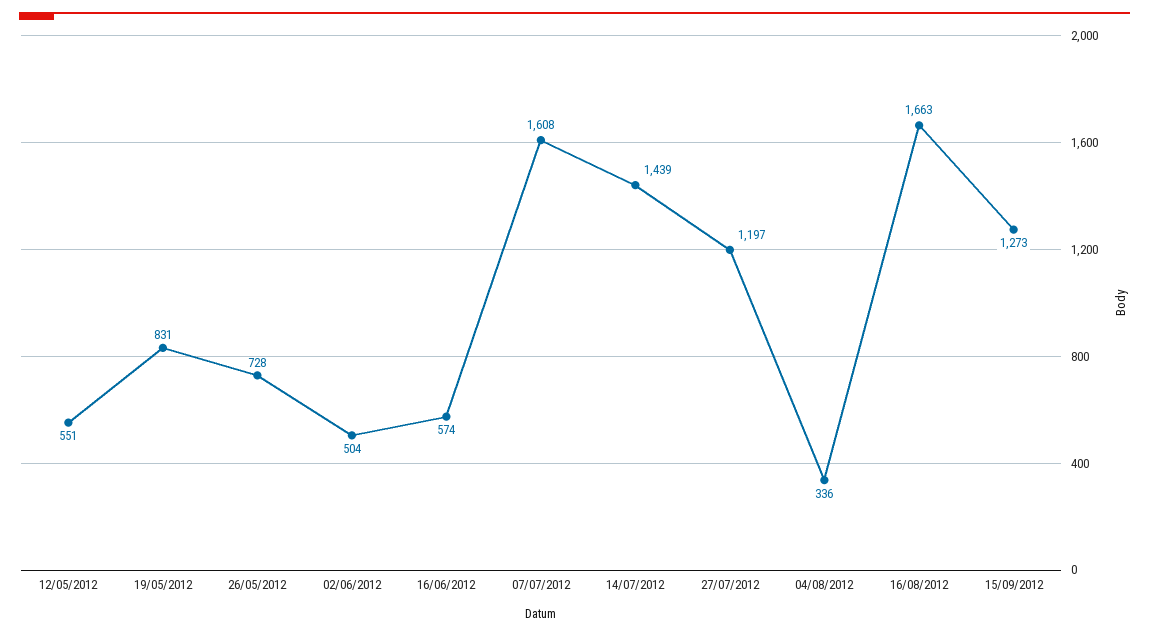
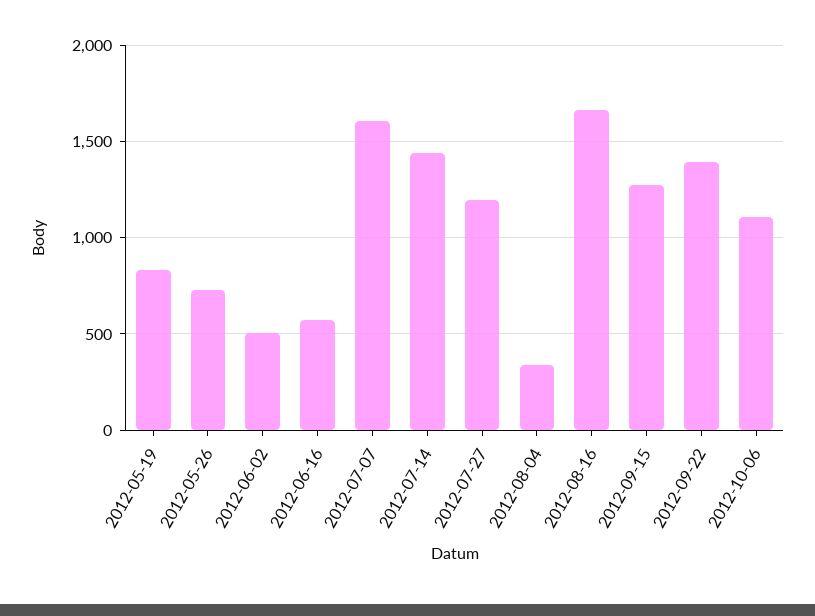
12/05/2012: 551 -> none
2012-09-22: none -> 1400
2012-10-06: none -> 1100

